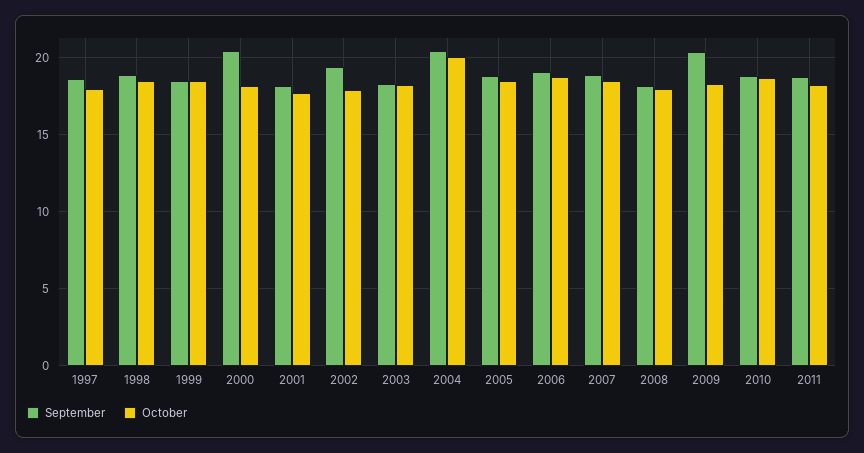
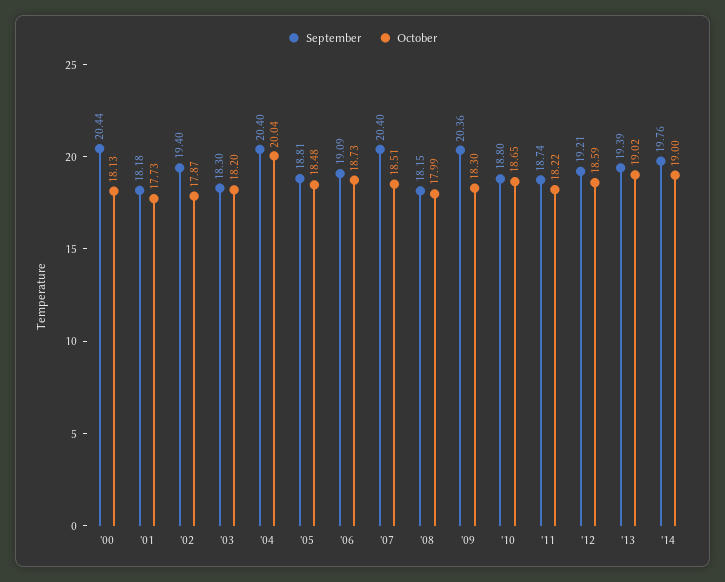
September, 1997: 18.5 -> none
October, 1997: 18 -> none
September, 1998: 19 -> none
October, 1998: 18.5 -> none
September, 1999: 18.5 -> none
October, 1999: 18.5 -> none
September, 2007: 19 -> 20.4
September, '12: none -> 19.21
October, '12: none -> 18.59
September, '13: none -> 19.39
October, '13: none -> 19.02
September, '14: none -> 19.76
October, '14: none -> 19

